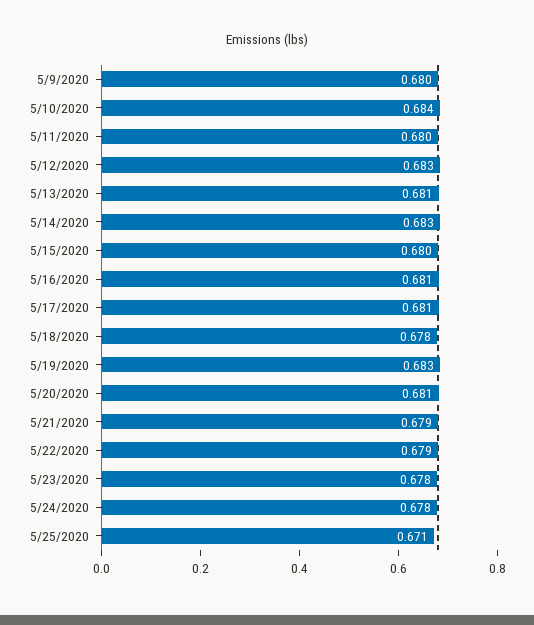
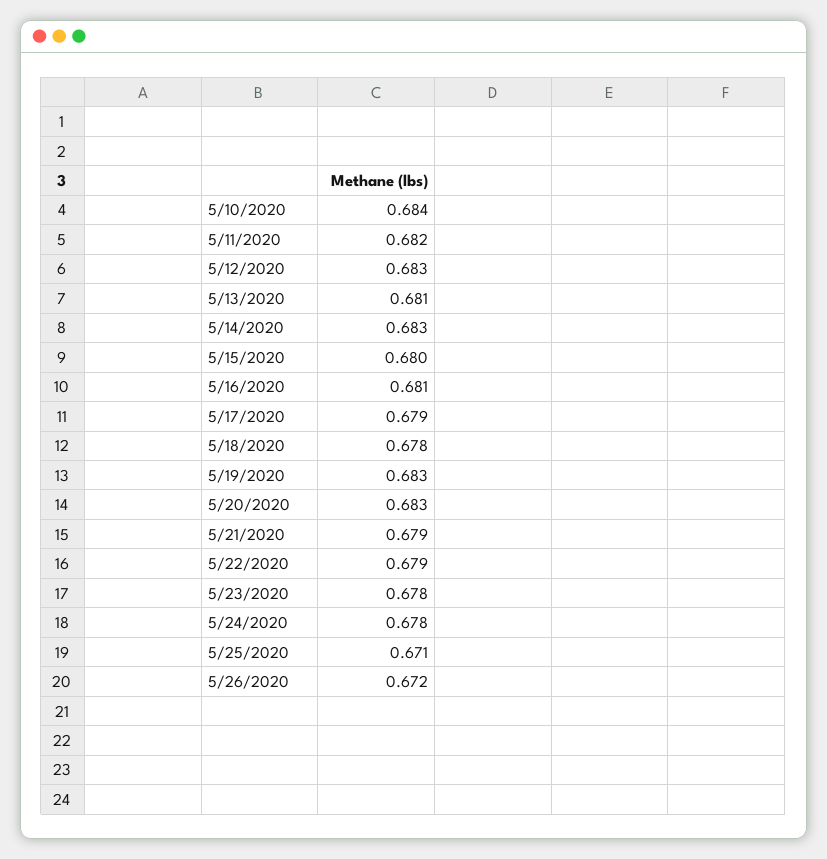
5/9/2020: 0.68 -> none
5/11/2020: 0.68 -> 0.682
5/17/2020: 0.681 -> 0.679
5/20/2020: 0.681 -> 0.683
5/26/2020: none -> 0.672

